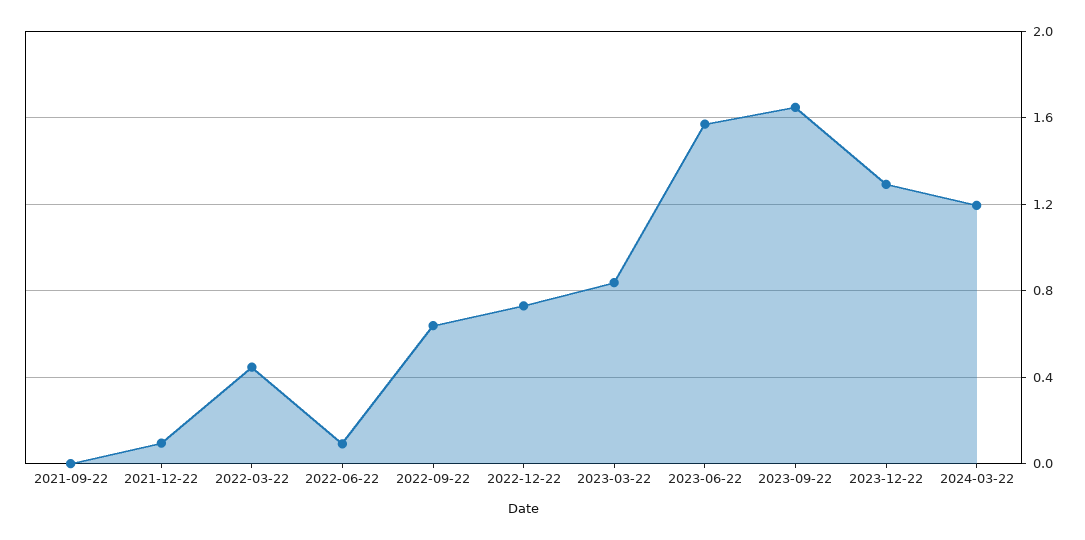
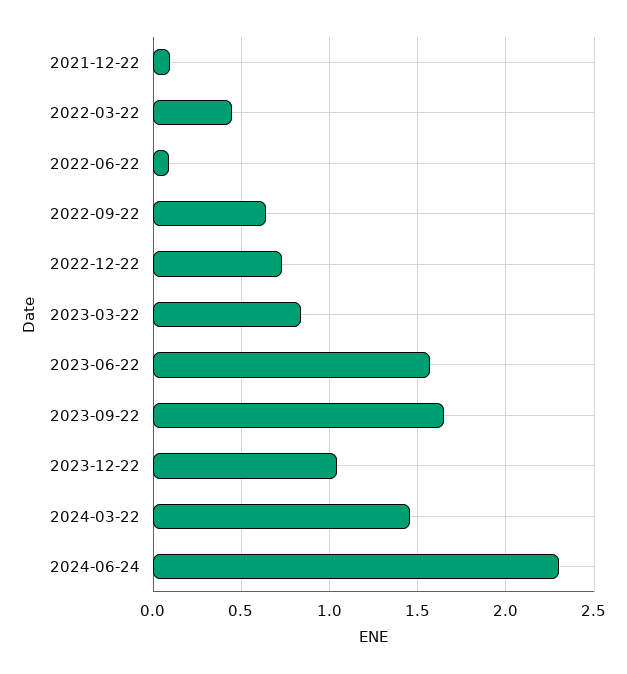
2021-09-22: 0 -> none
2023-12-22: 1.3 -> 1.05
2024-03-22: 1.2 -> 1.45
2024-06-24: none -> 2.3

